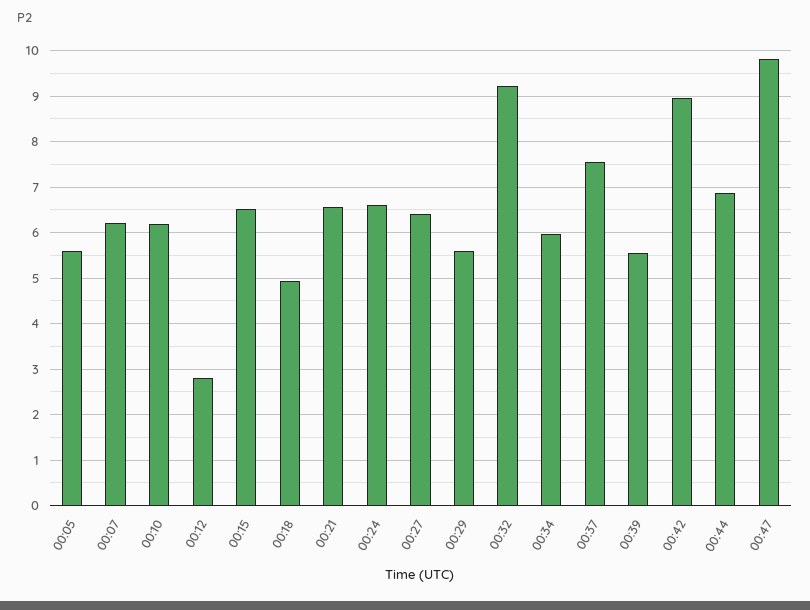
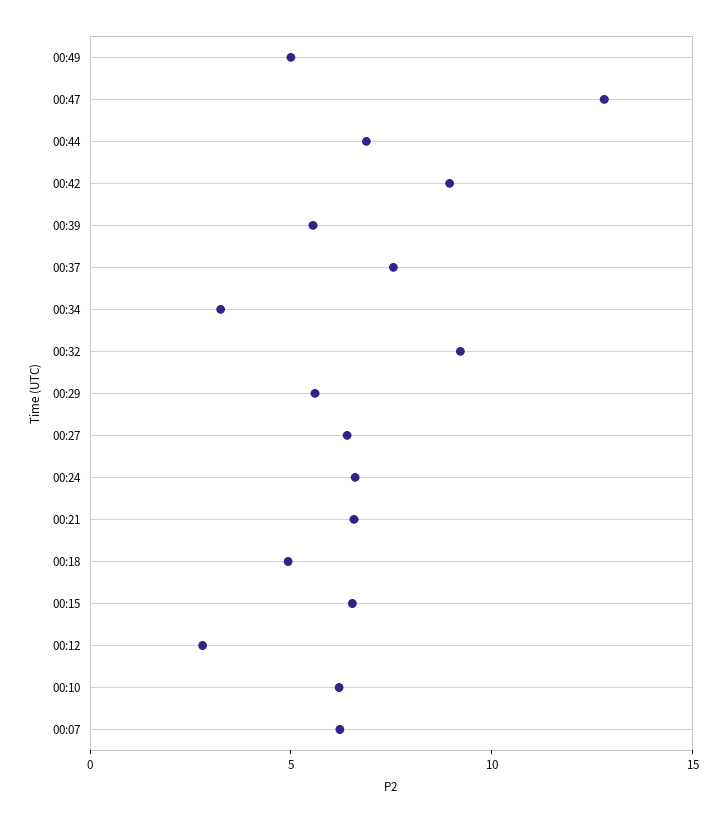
00:05: 5.6 -> none
00:34: 6 -> 3
00:47: 9.8 -> 13
00:49: none -> 5

